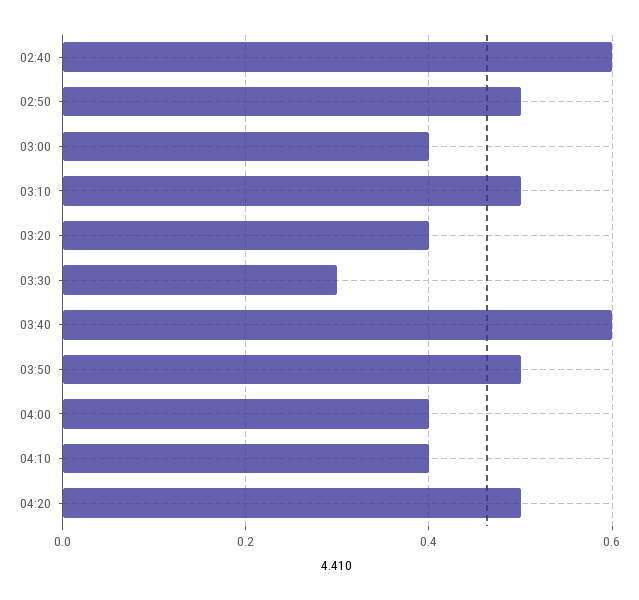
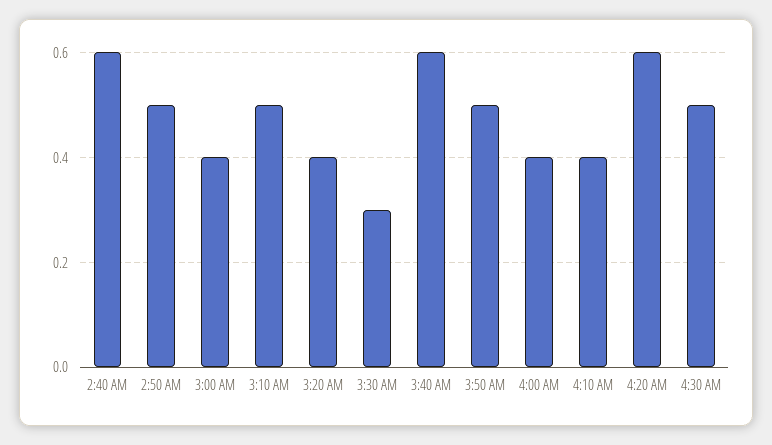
04:20: 0.5 -> 0.6
4:30 AM: none -> 0.5

